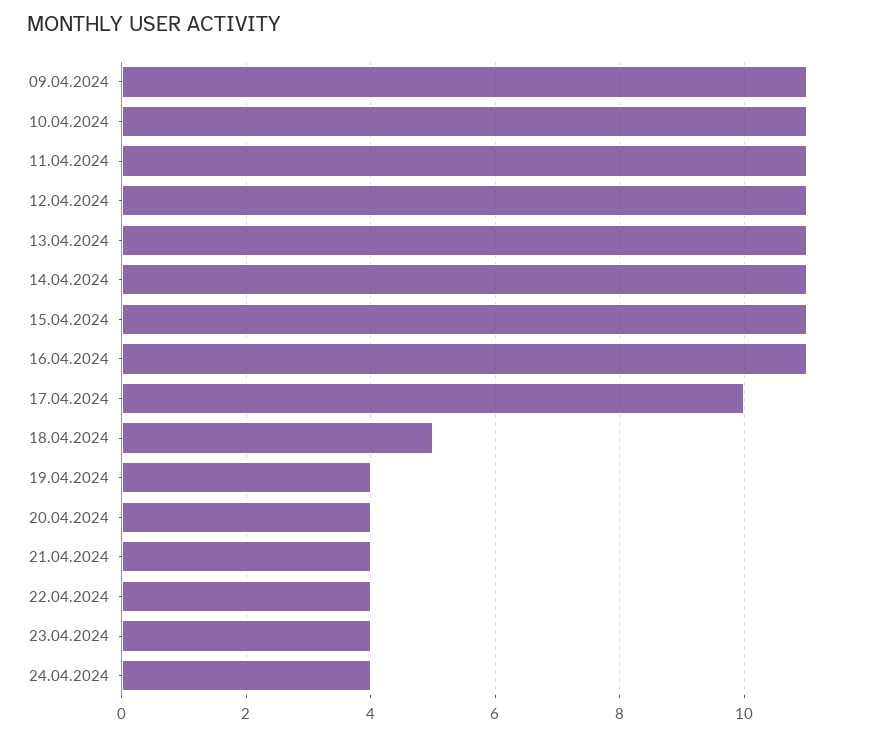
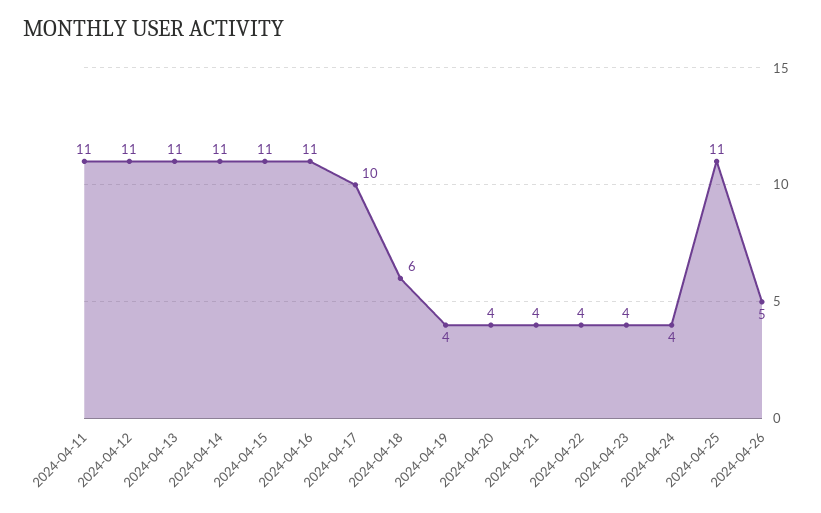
09.04.2024: 11 -> none
10.04.2024: 11 -> none
18.04.2024: 5 -> 6
2024-04-25: none -> 11
2024-04-26: none -> 5

